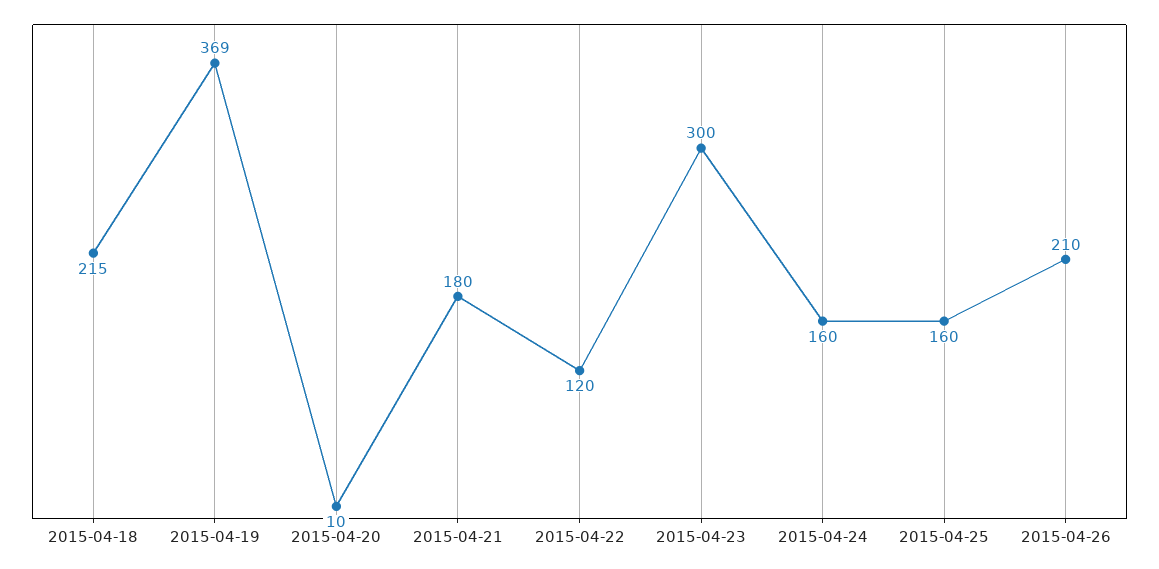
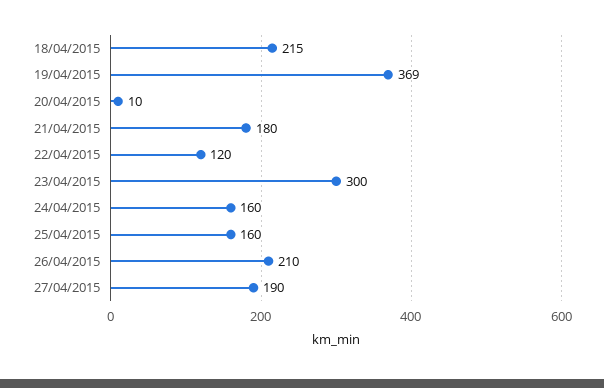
27/04/2015: none -> 190

